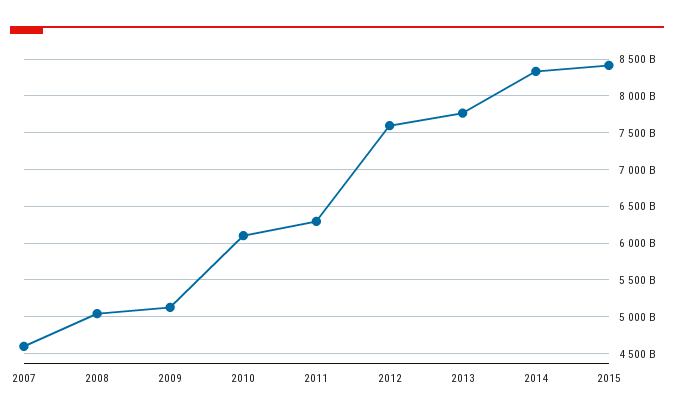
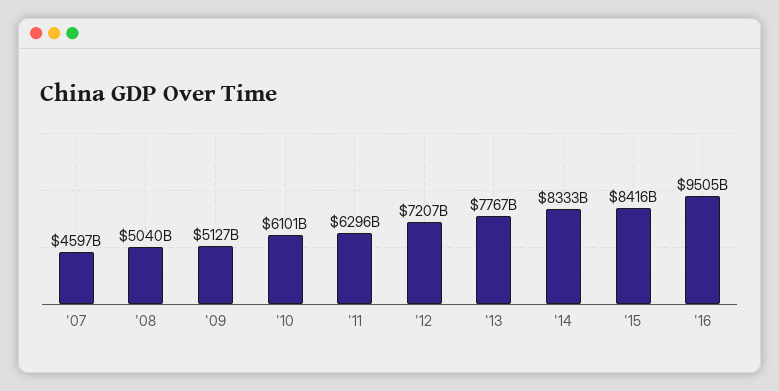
2012: 7600000000000 -> 7207000000000
'16: none -> 9505000000000

